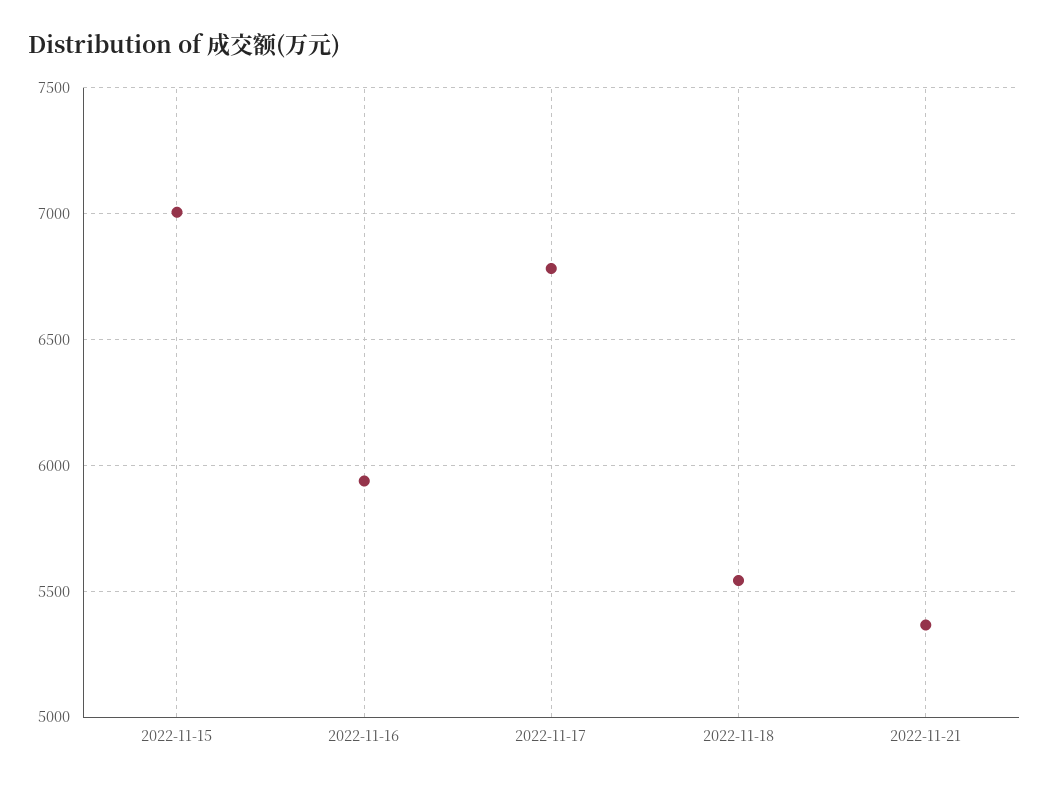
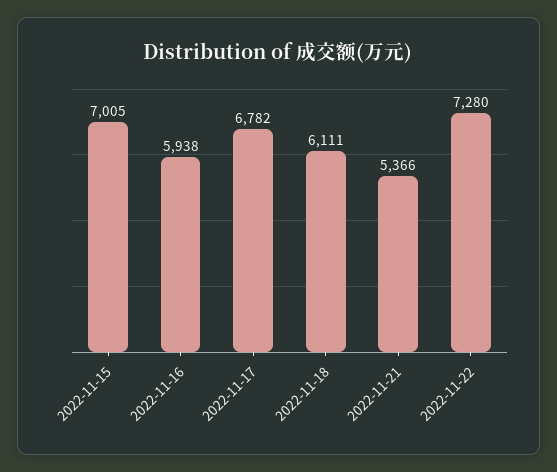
2022-11-18: 5550 -> 6111
2022-11-22: none -> 7280

